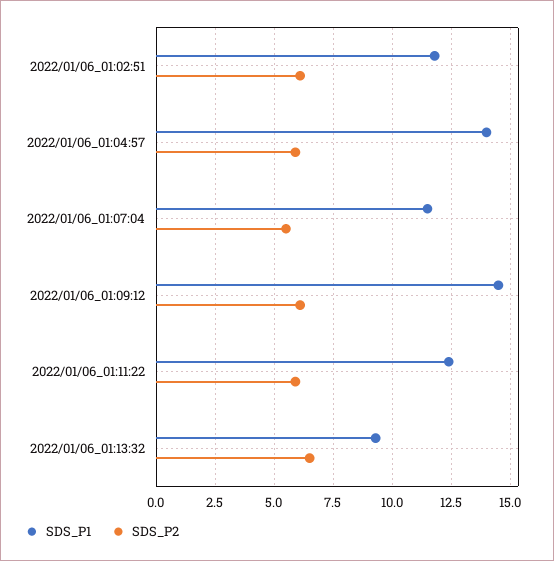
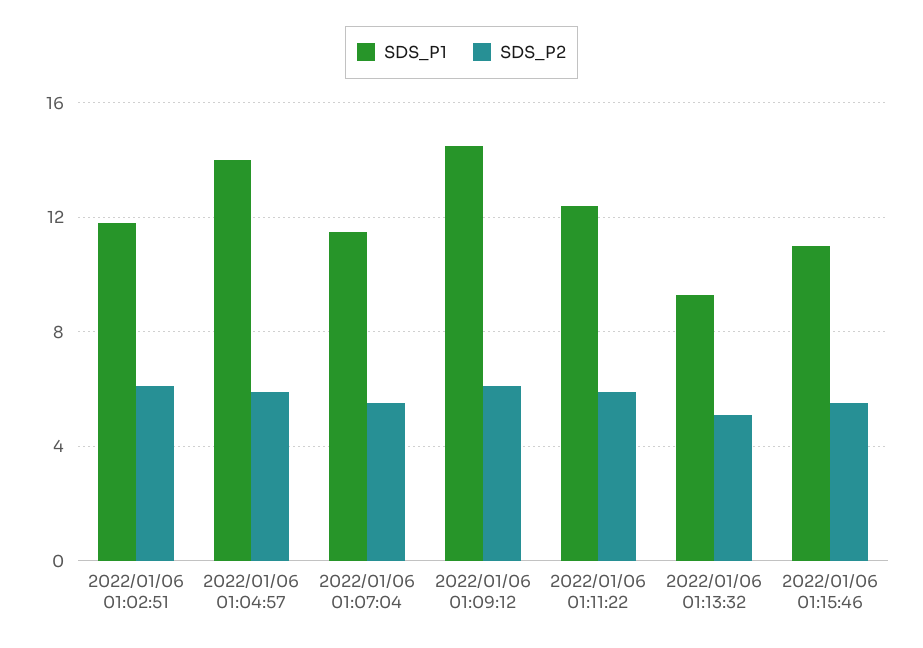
SDS_P2, 2022/01/06_01:13:32: 6.5 -> 5
SDS_P1, 2022/01/06 01:15:46: none -> 11
SDS_P2, 2022/01/06 01:15:46: none -> 5.5

